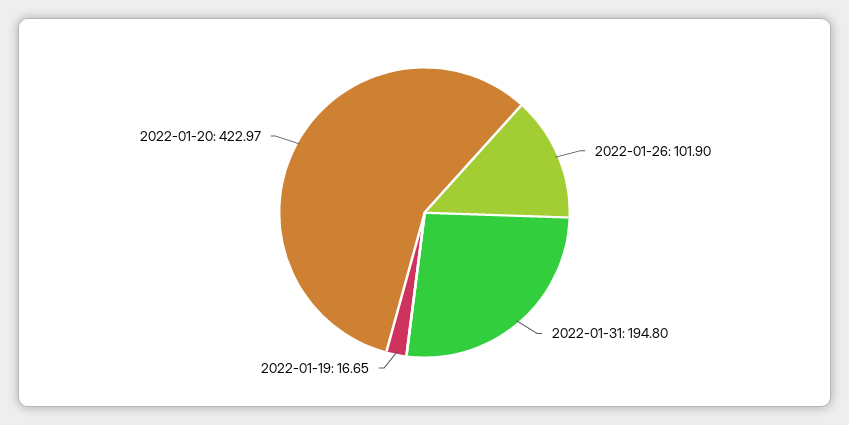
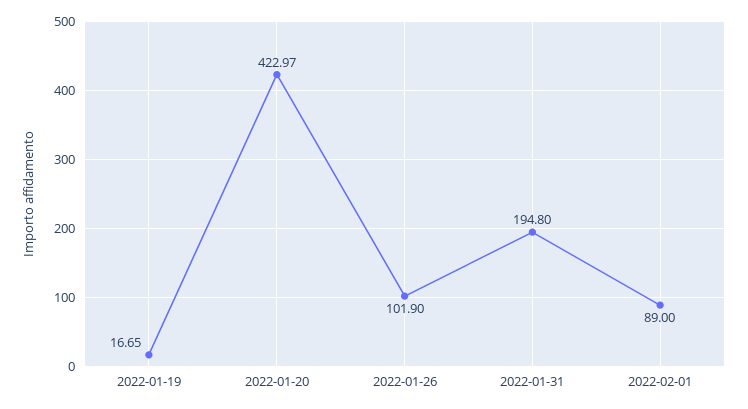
2022-02-01: none -> 89

